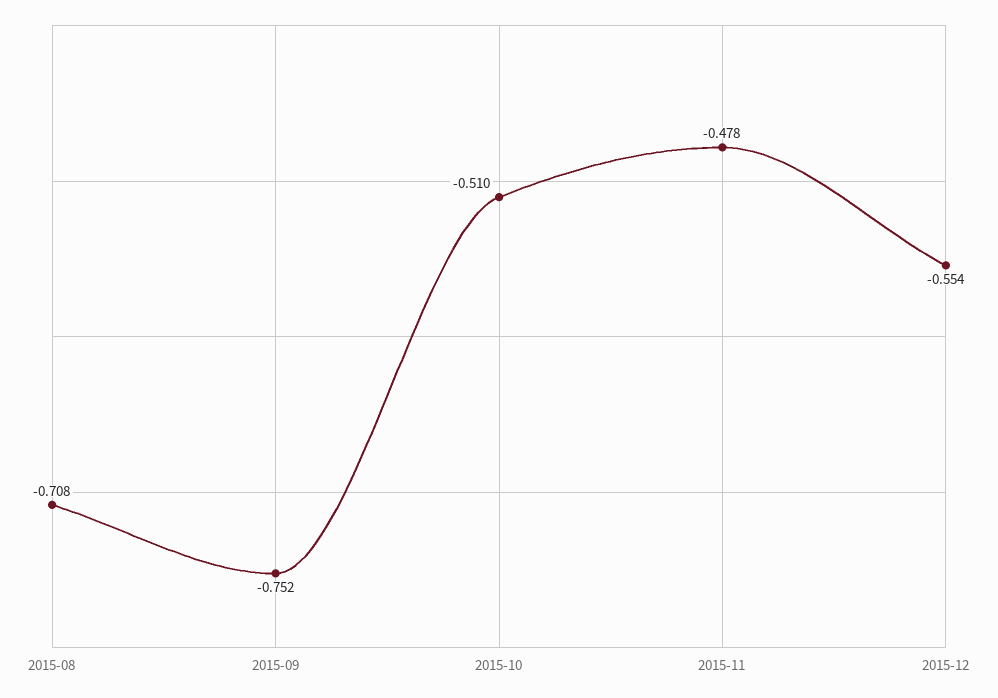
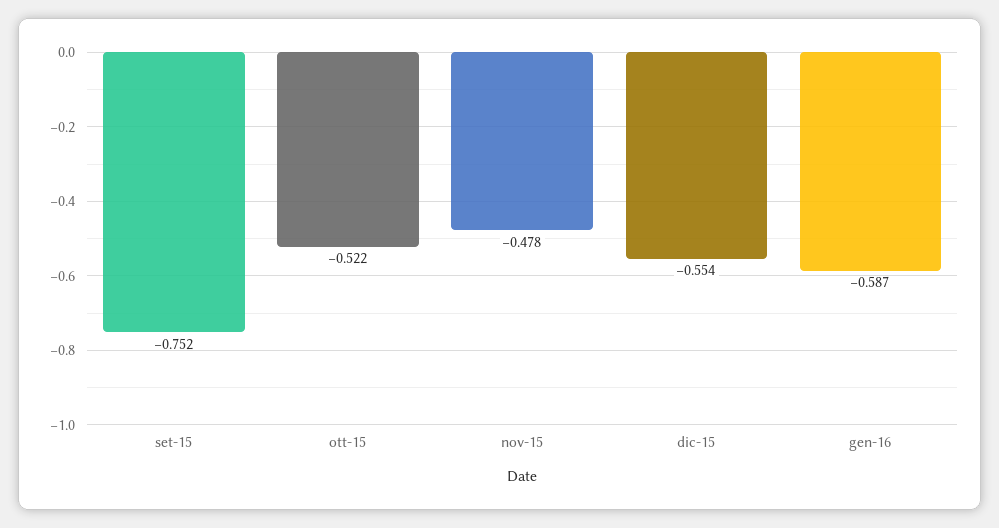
2015-08: -0.708 -> none
2015-10: -0.51 -> -0.522
gen-16: none -> -0.587

